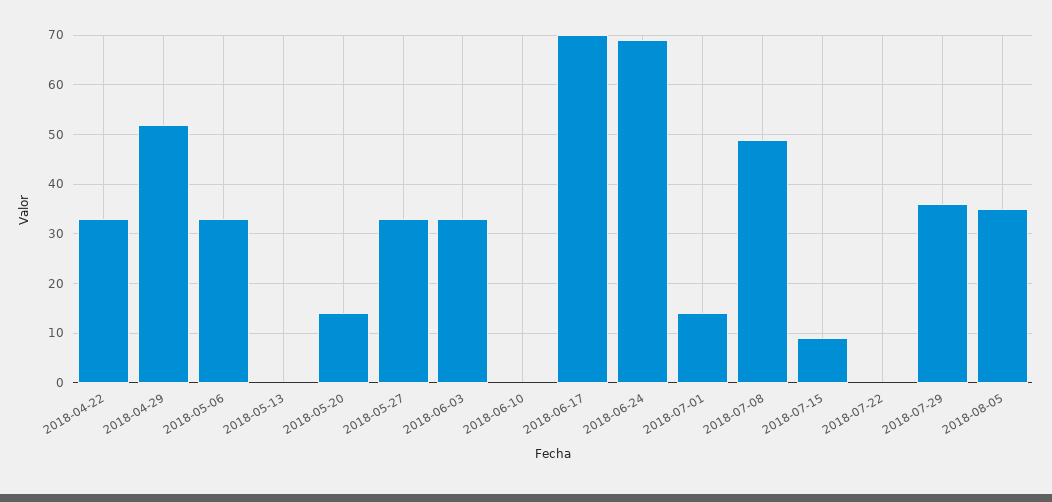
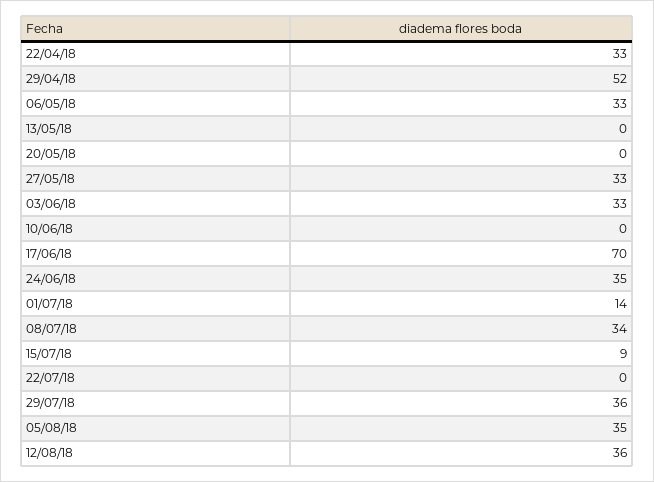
2018-05-20: 15 -> 0
2018-06-24: 70 -> 35
2018-07-08: 50 -> 34
12/08/18: none -> 36

